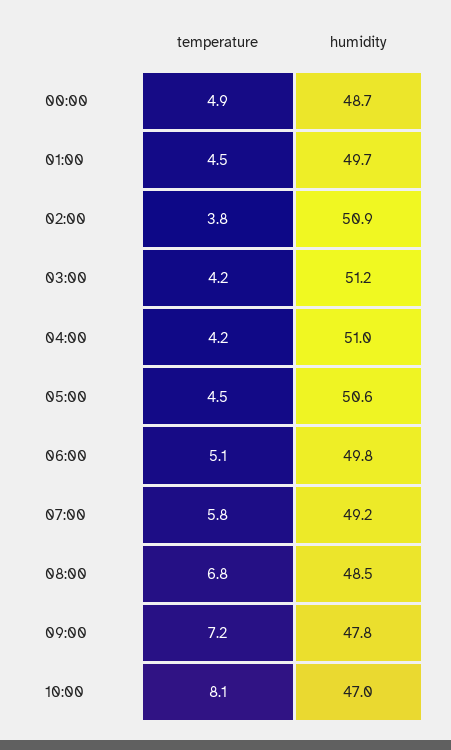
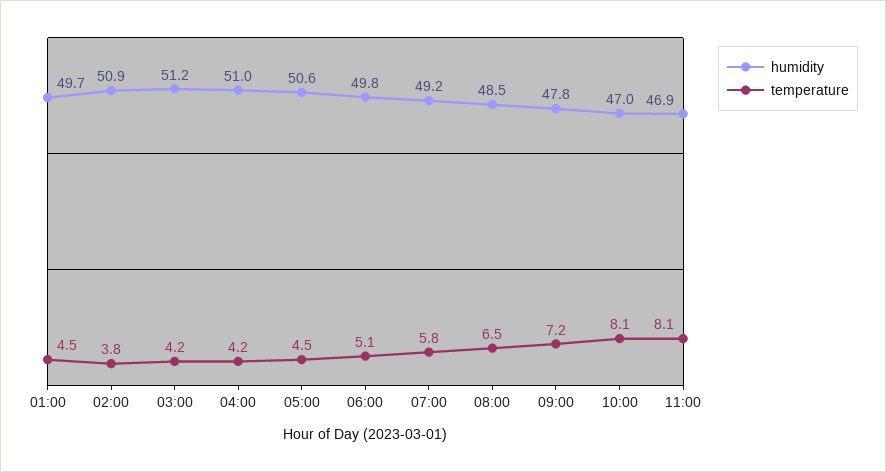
temperature, 00:00: 4.9 -> none
humidity, 00:00: 48.7 -> none
temperature, 08:00: 6.8 -> 6.5
humidity, 11:00: none -> 46.9
temperature, 11:00: none -> 8.1

